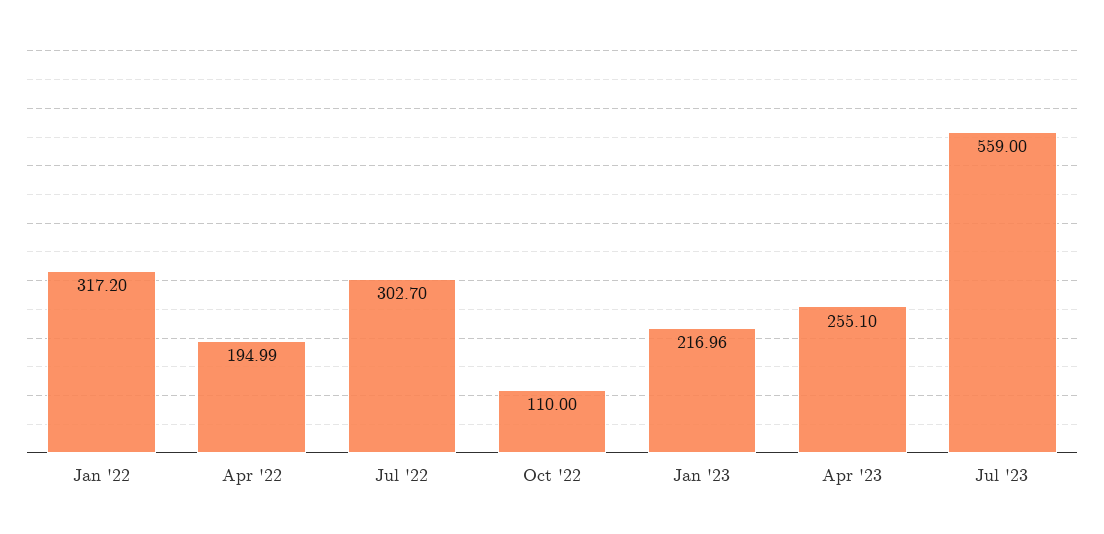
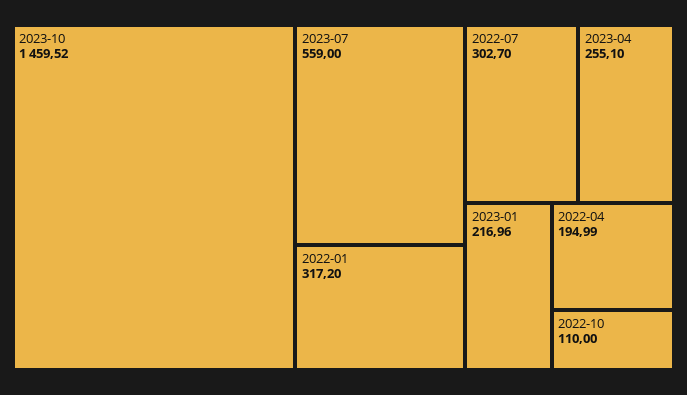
2023-10: none -> 1459.52

